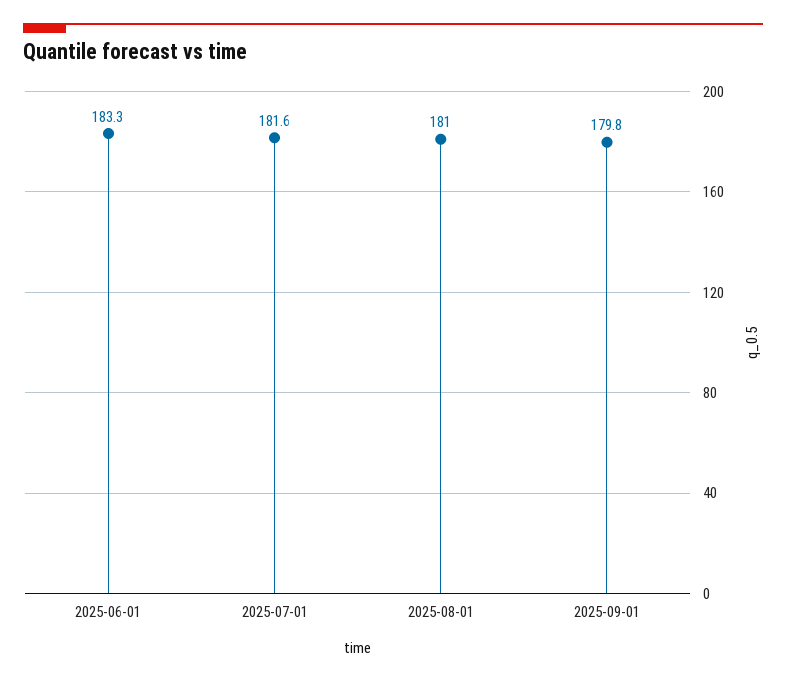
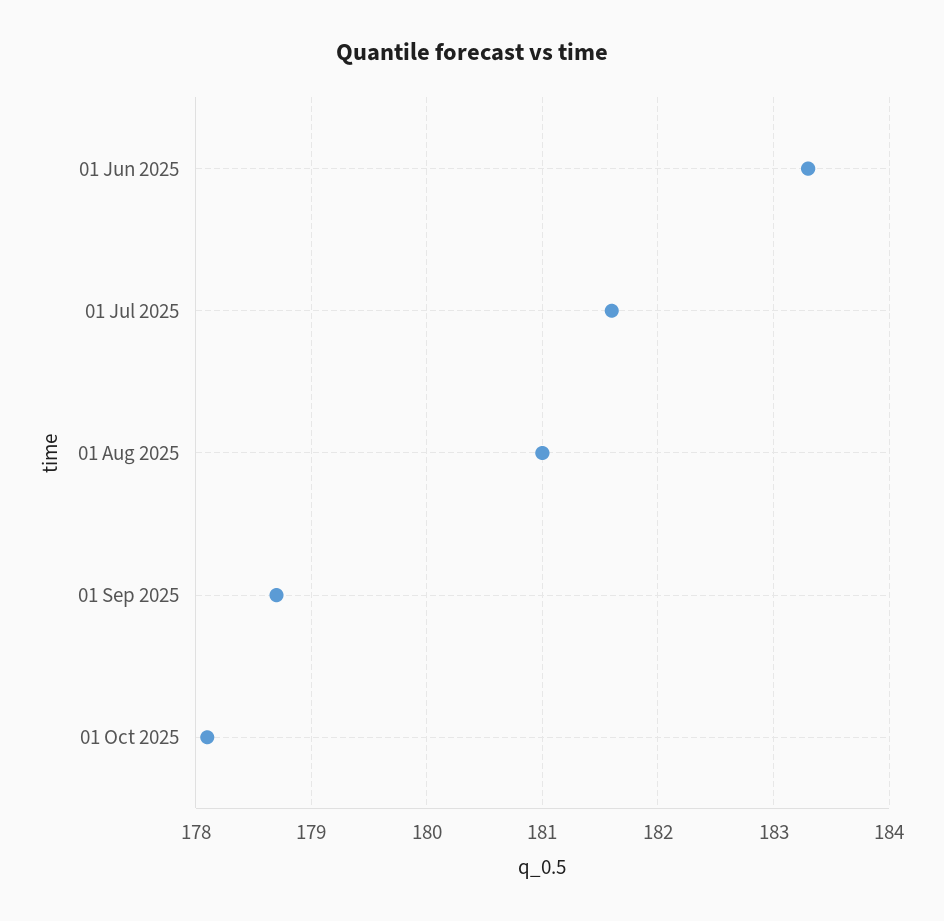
2025-09-01: 179.8 -> 178.7
01 Oct 2025: none -> 178.1

